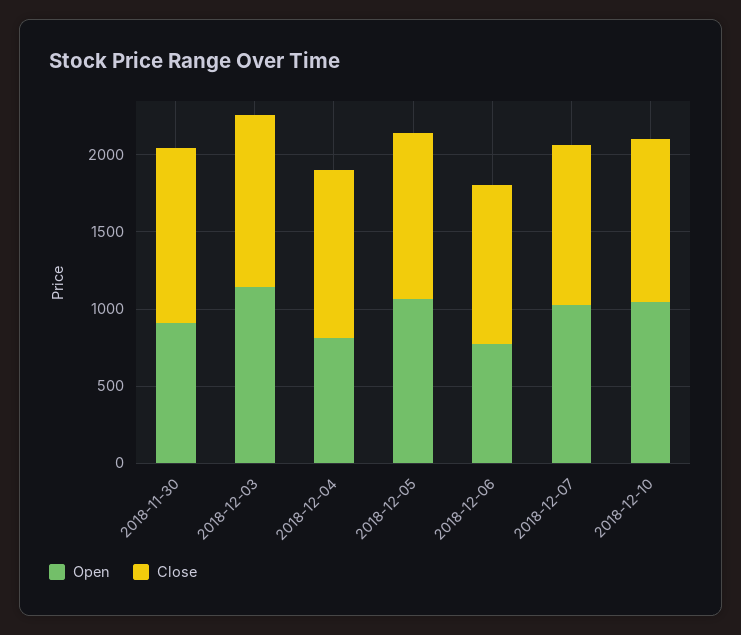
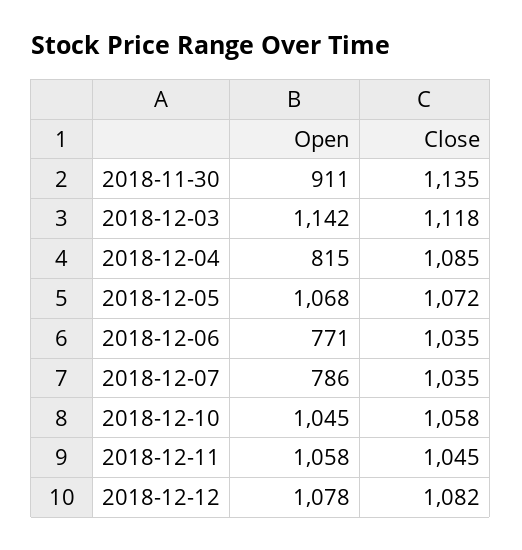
Open, 2018-12-07: 1000 -> 786
Open, 2018-12-11: none -> 1058
Close, 2018-12-11: none -> 1045
Open, 2018-12-12: none -> 1078
Close, 2018-12-12: none -> 1082

